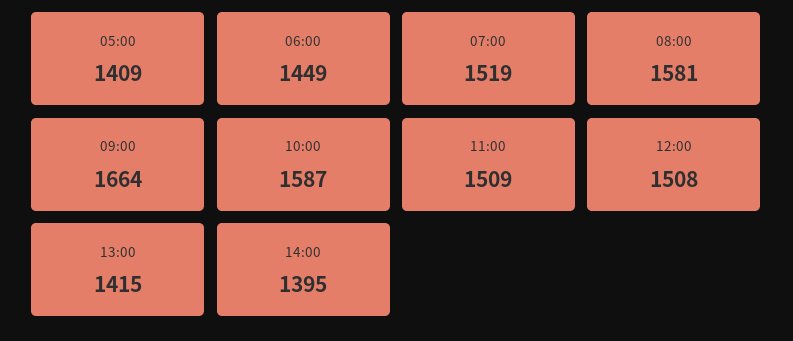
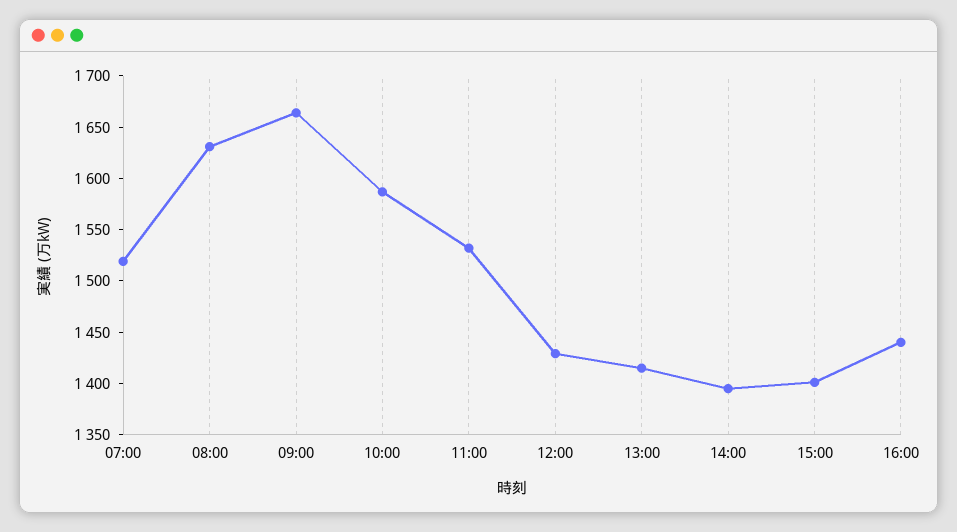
05:00: 1409 -> none
06:00: 1449 -> none
08:00: 1581 -> 1630
11:00: 1509 -> 1530
12:00: 1508 -> 1430
15:00: none -> 1400
16:00: none -> 1440

